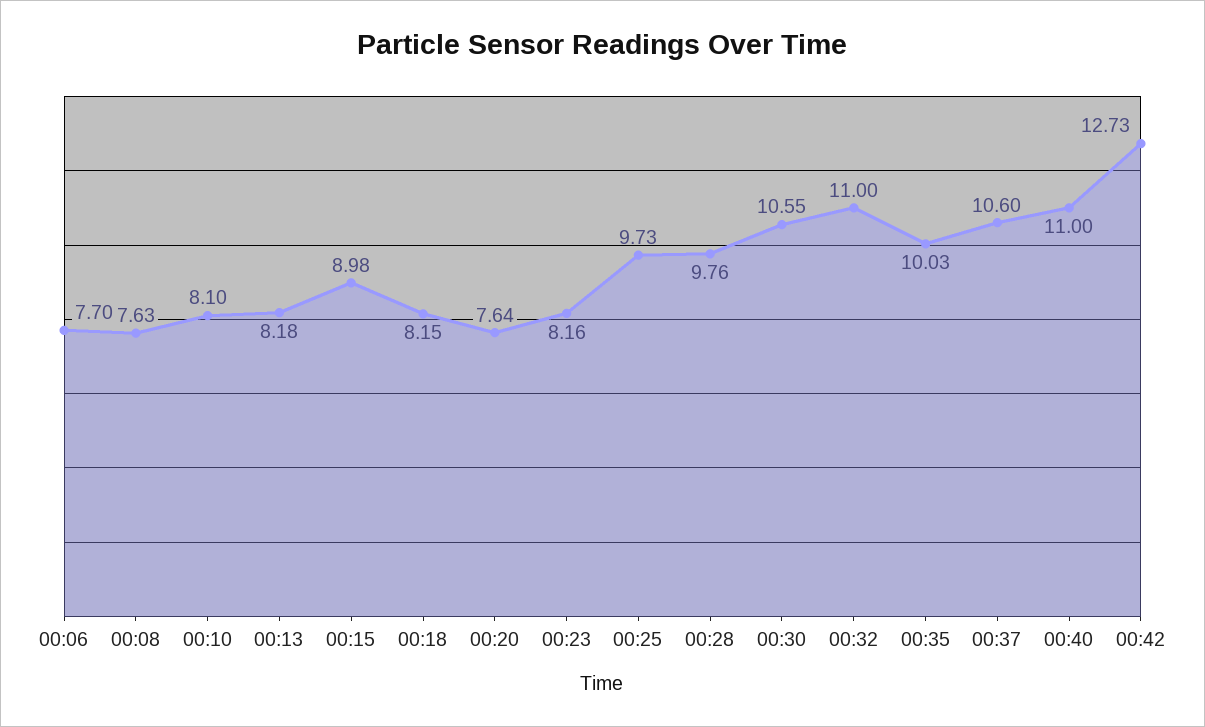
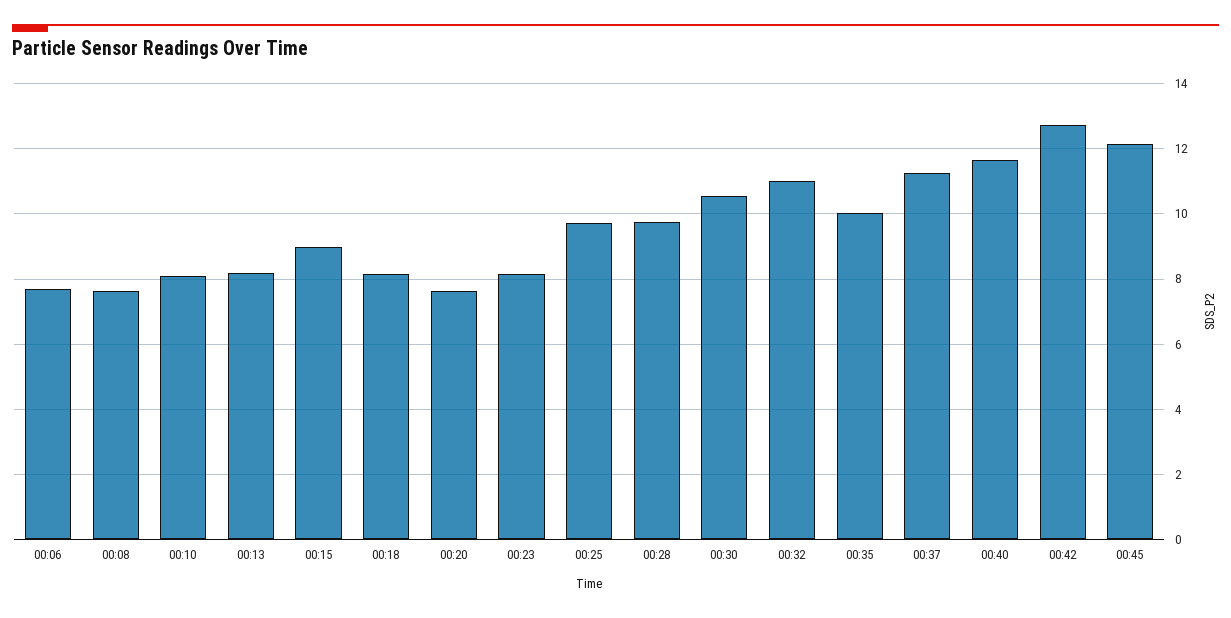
00:37: 10.6 -> 11.2
00:40: 11 -> 11.6
00:45: none -> 12.2

